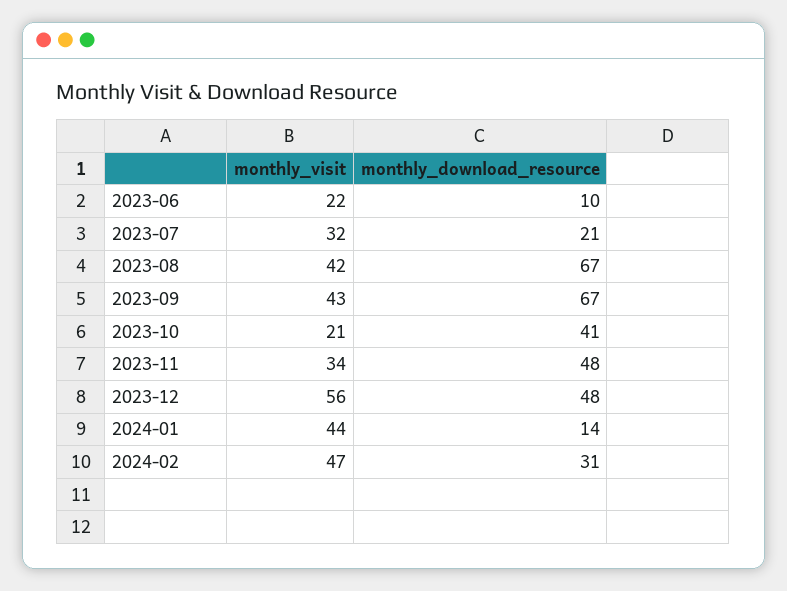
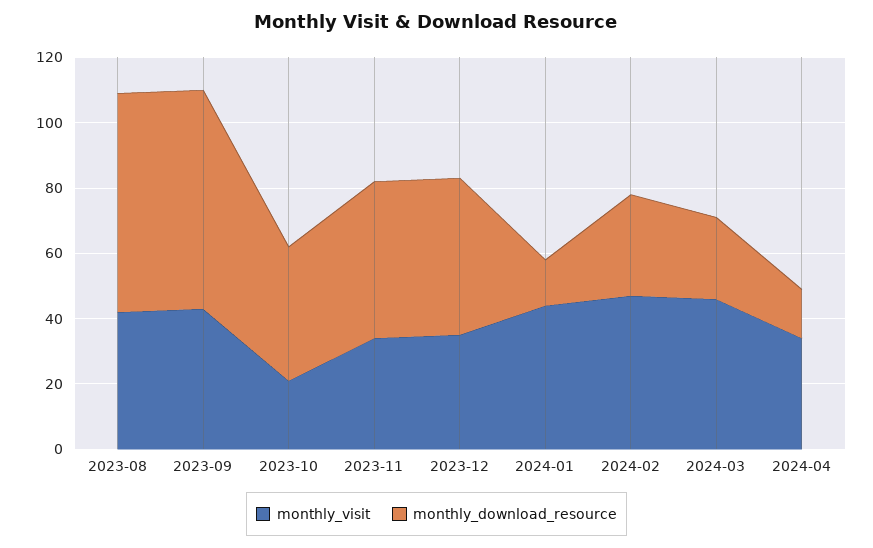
monthly_visit, 2023-06: 22 -> none
monthly_download_resource, 2023-06: 10 -> none
monthly_visit, 2023-07: 32 -> none
monthly_download_resource, 2023-07: 21 -> none
monthly_visit, 2023-12: 56 -> 35
monthly_visit, 2024-03: none -> 45
monthly_download_resource, 2024-03: none -> 25
monthly_visit, 2024-04: none -> 35
monthly_download_resource, 2024-04: none -> 15

